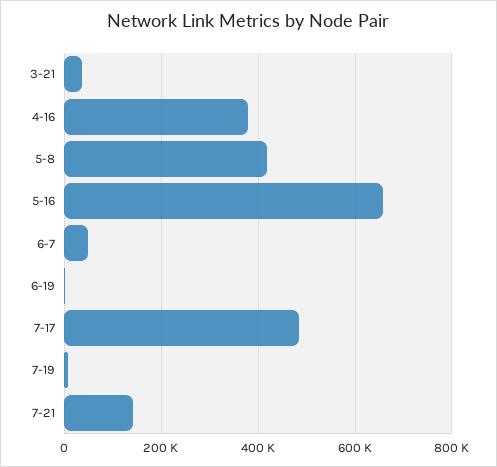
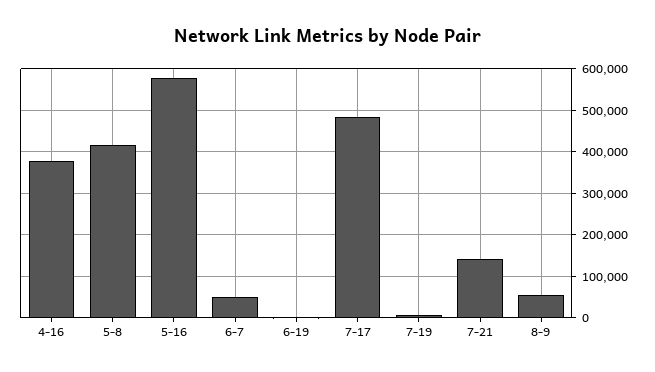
3-21: 40000 -> none
5-16: 660000 -> 580000
8-9: none -> 60000

